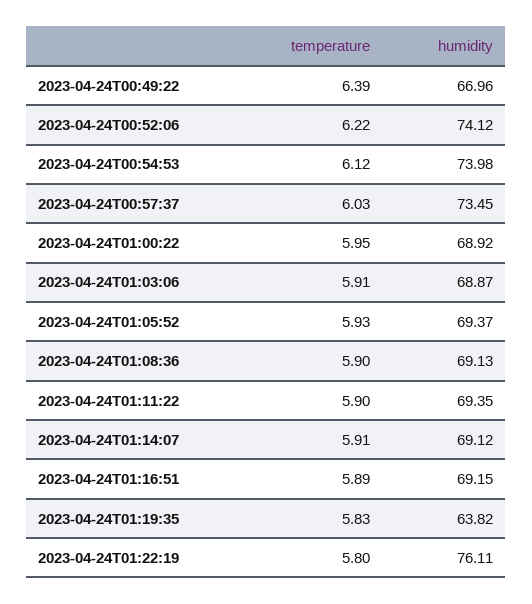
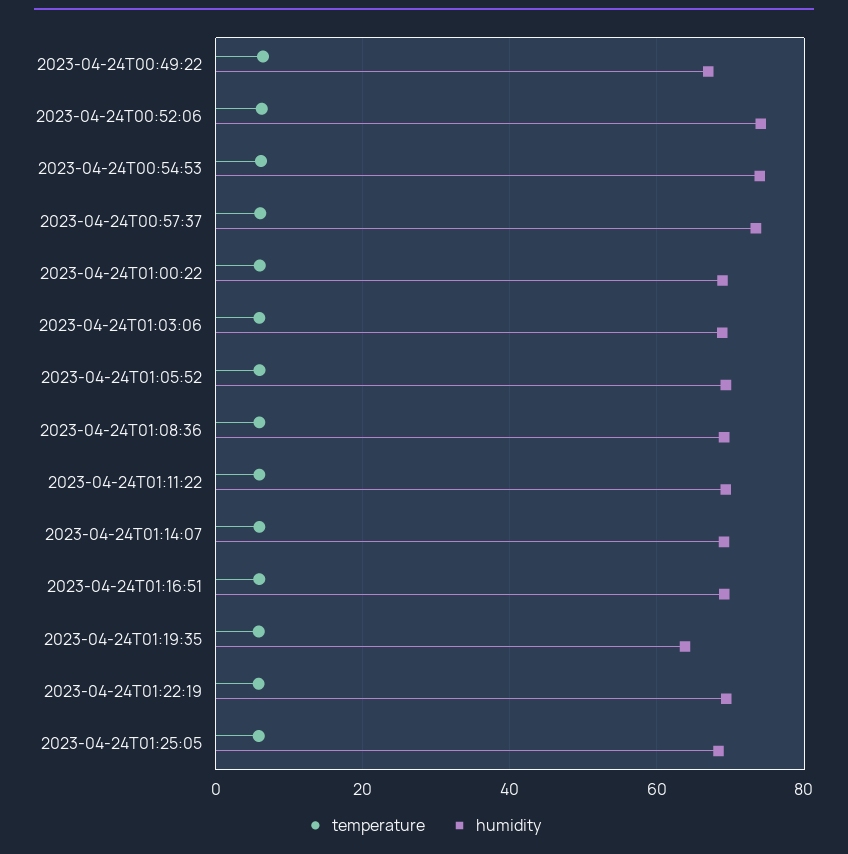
humidity, 2023-04-24T01:22:19: 76.11 -> 70
temperature, 2023-04-24T01:25:05: none -> 6
humidity, 2023-04-24T01:25:05: none -> 68

